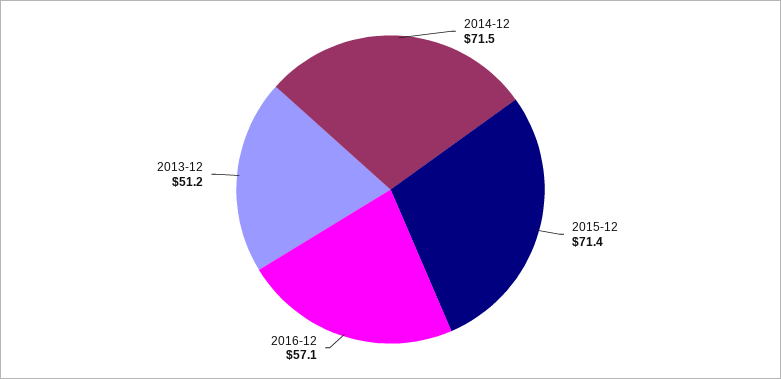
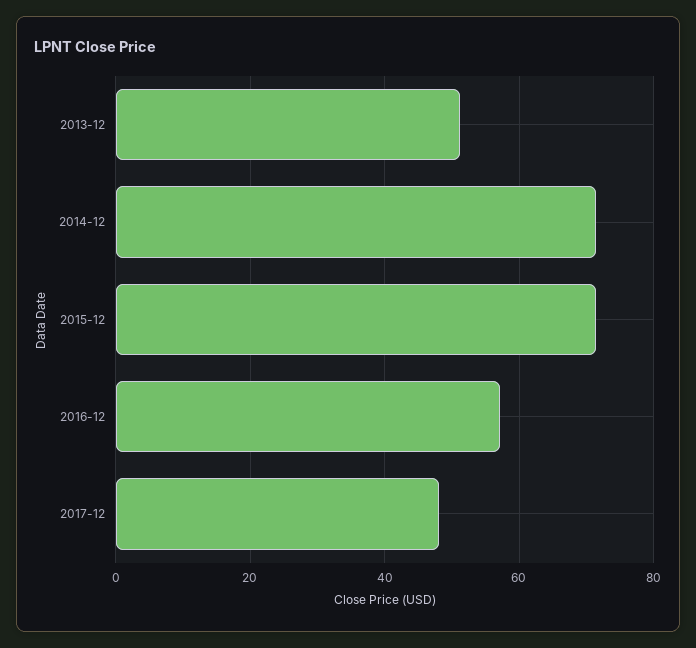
2017-12: none -> 48

